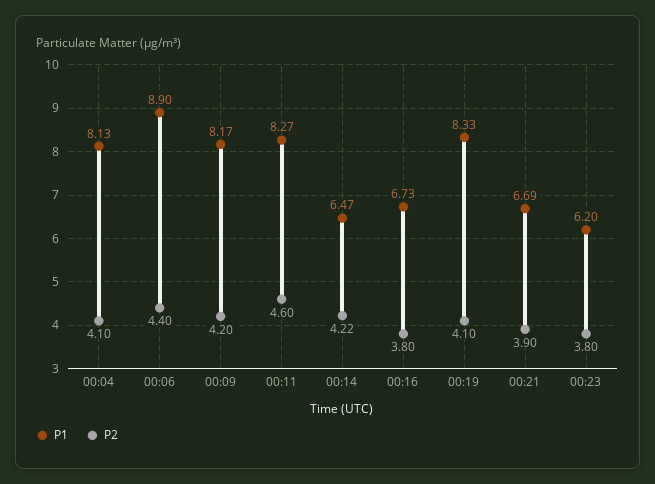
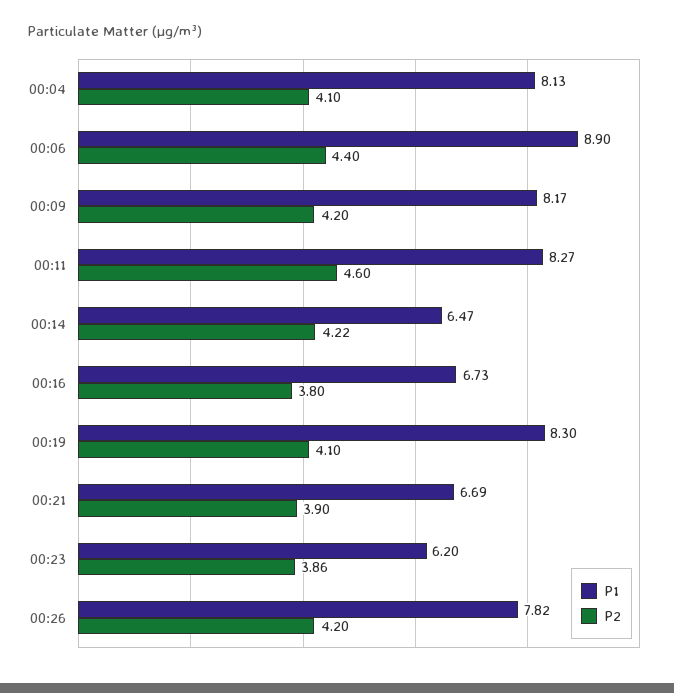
P1, 00:19: 8.33 -> 8.3
P2, 00:23: 3.8 -> 3.86
P1, 00:26: none -> 7.82
P2, 00:26: none -> 4.2

